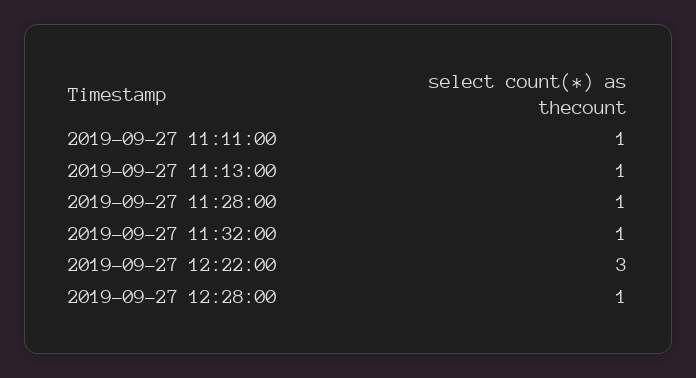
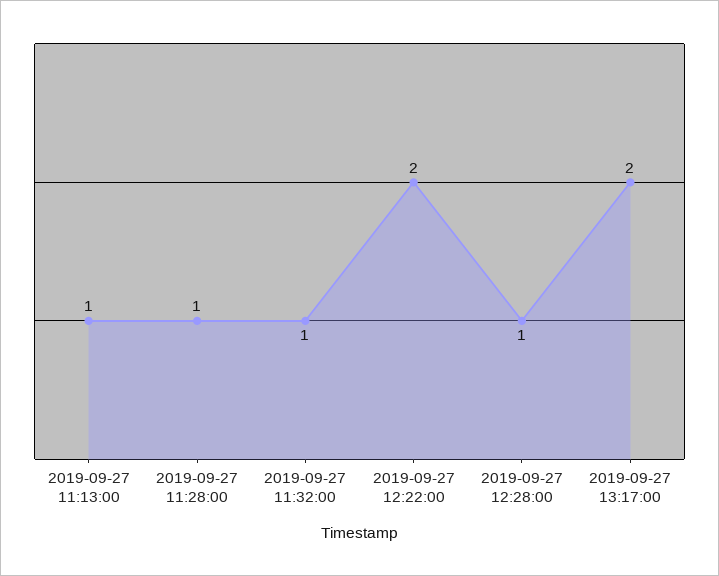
2019-09-27 11:11:00: 1 -> none
2019-09-27 12:22:00: 3 -> 2
2019-09-27 13:17:00: none -> 2

